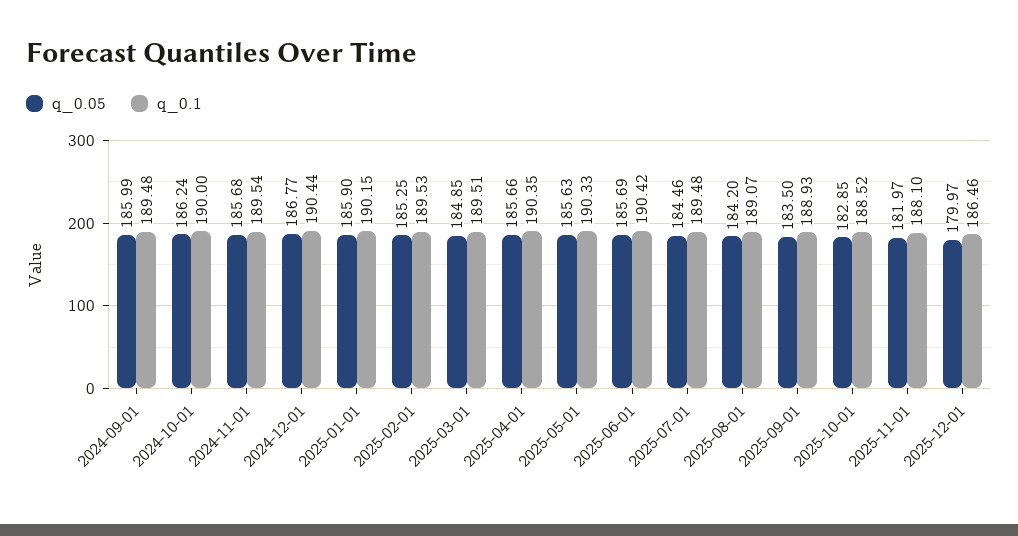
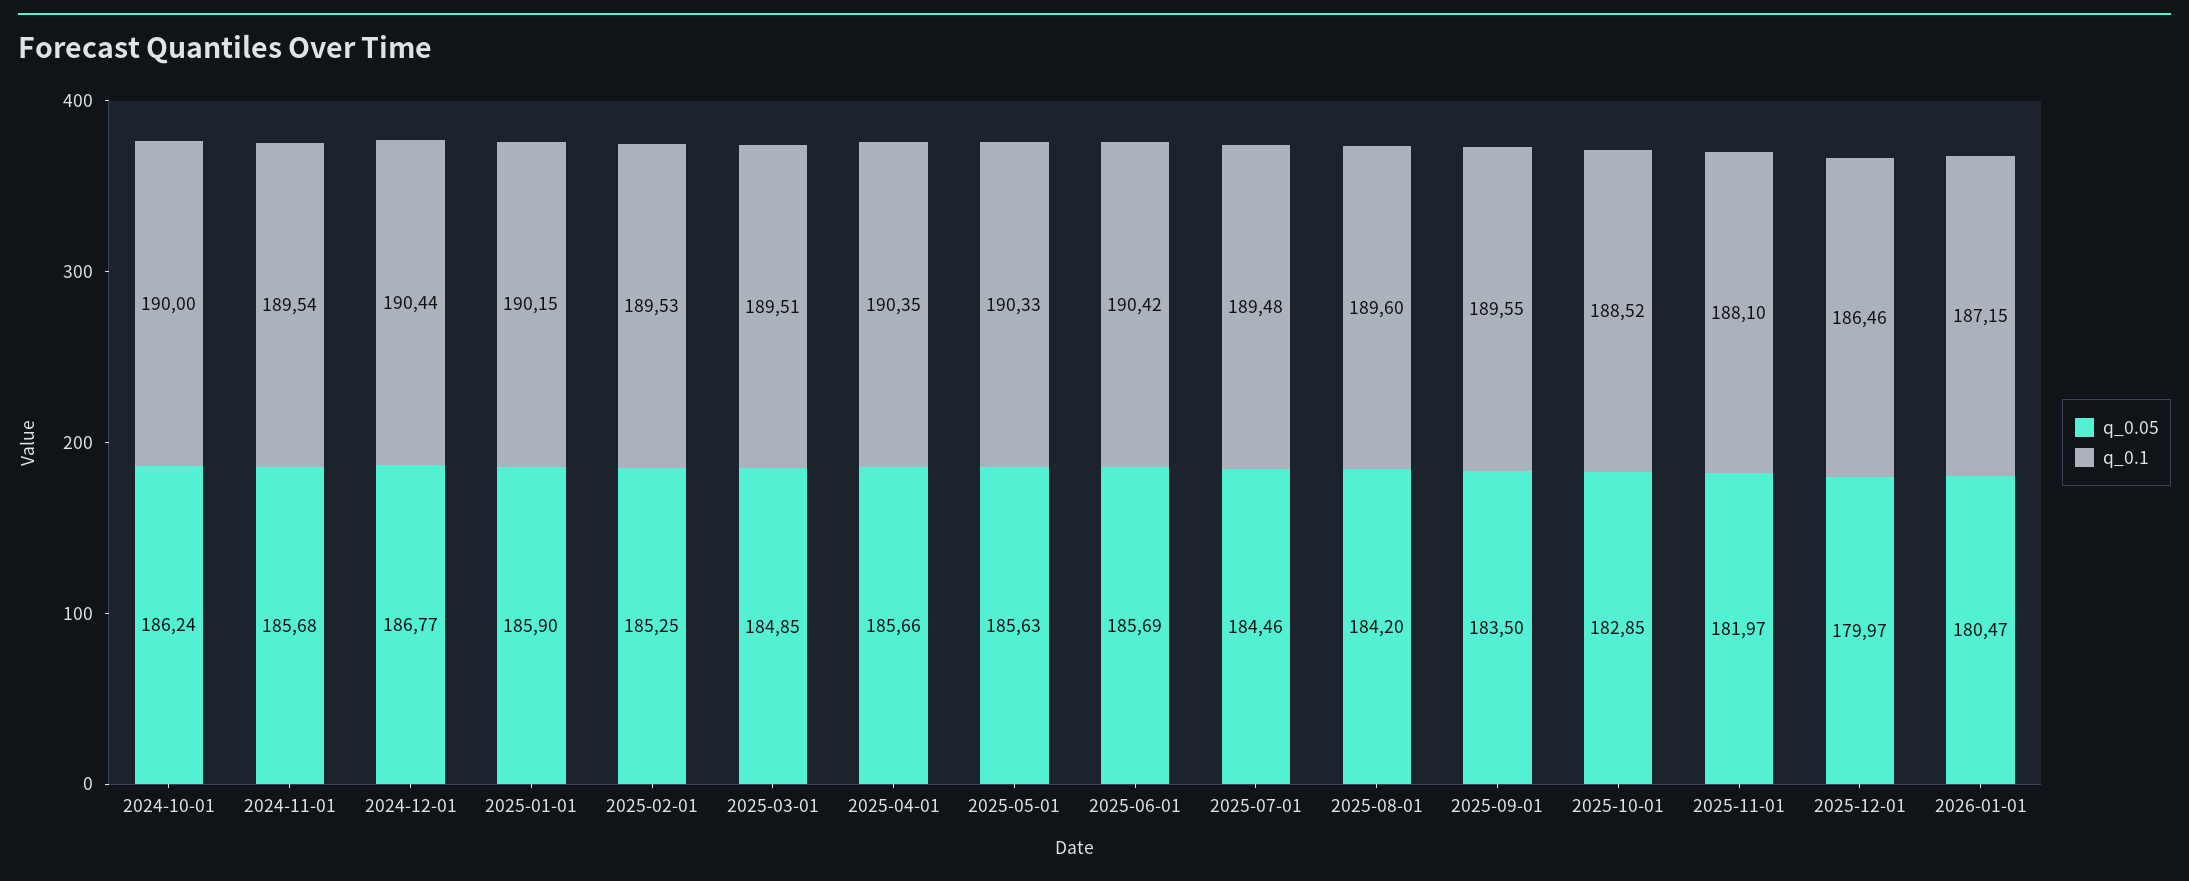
q_0.05, 2024-09-01: 185.99 -> none
q_0.1, 2024-09-01: 189.48 -> none
q_0.1, 2025-08-01: 189.07 -> 189.6
q_0.1, 2025-09-01: 188.93 -> 189.55
q_0.05, 2026-01-01: none -> 180.47
q_0.1, 2026-01-01: none -> 187.15

